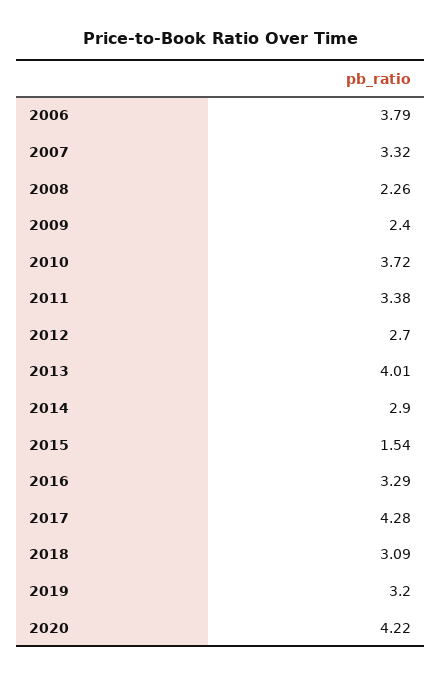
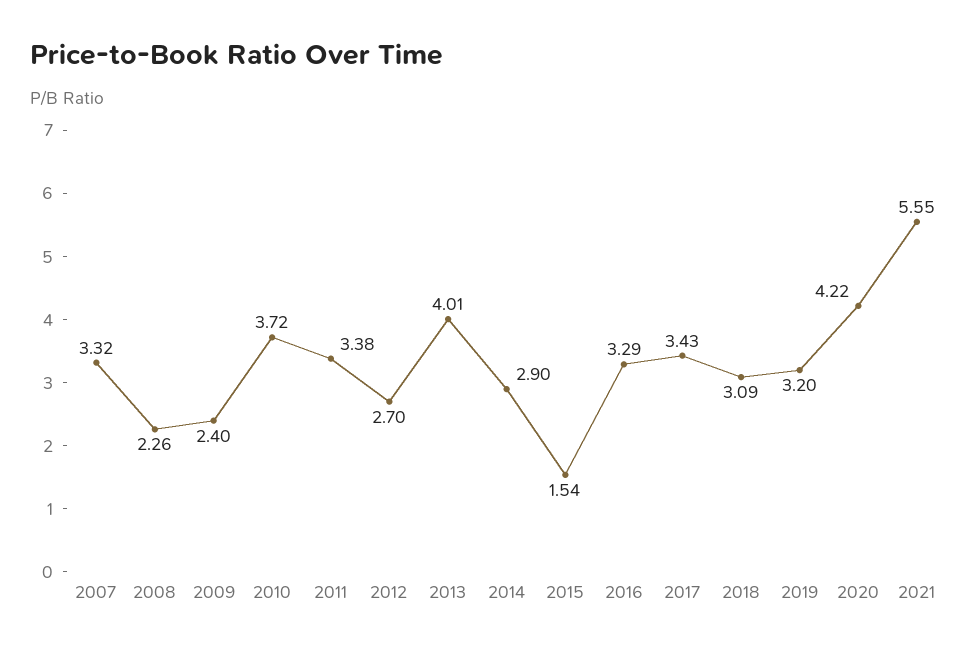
2006: 3.79 -> none
2017: 4.28 -> 3.43
2021: none -> 5.55

